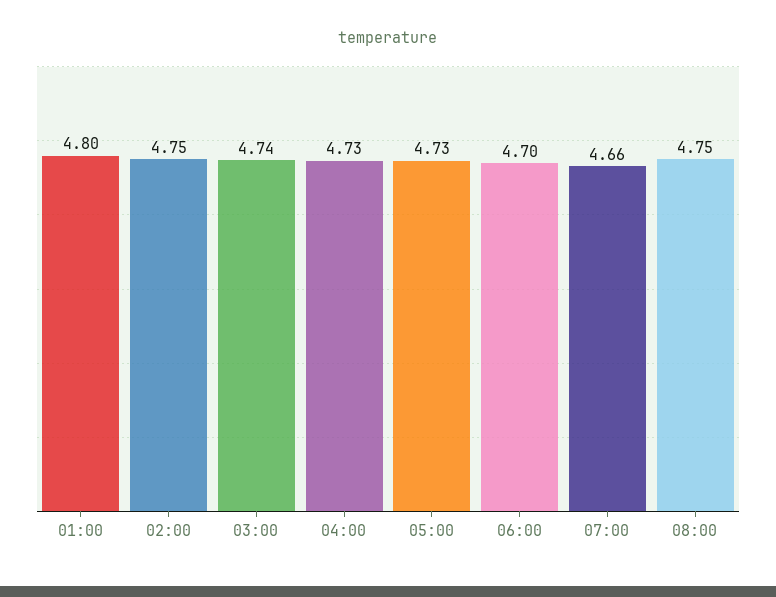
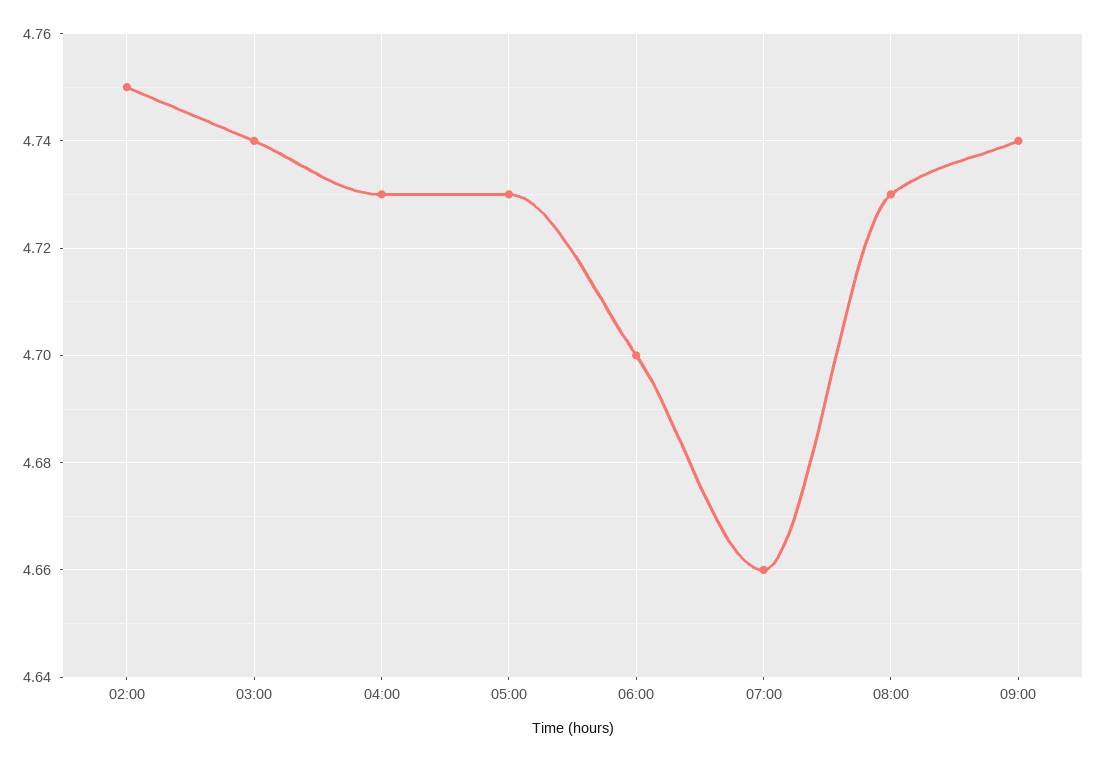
01:00: 4.8 -> none
08:00: 4.75 -> 4.73
09:00: none -> 4.74

